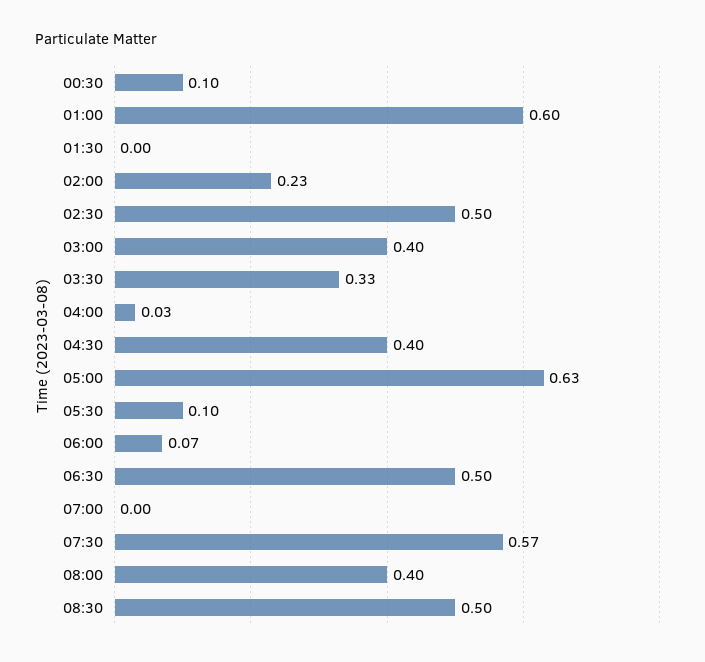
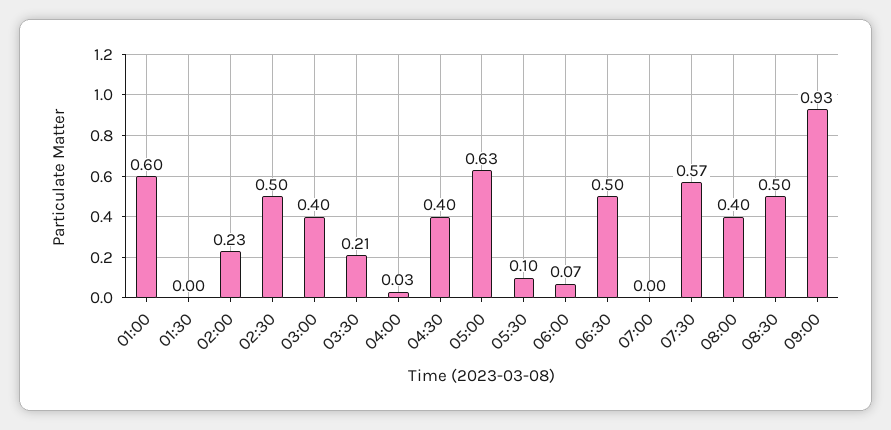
00:30: 0.1 -> none
03:30: 0.33 -> 0.21
09:00: none -> 0.93

